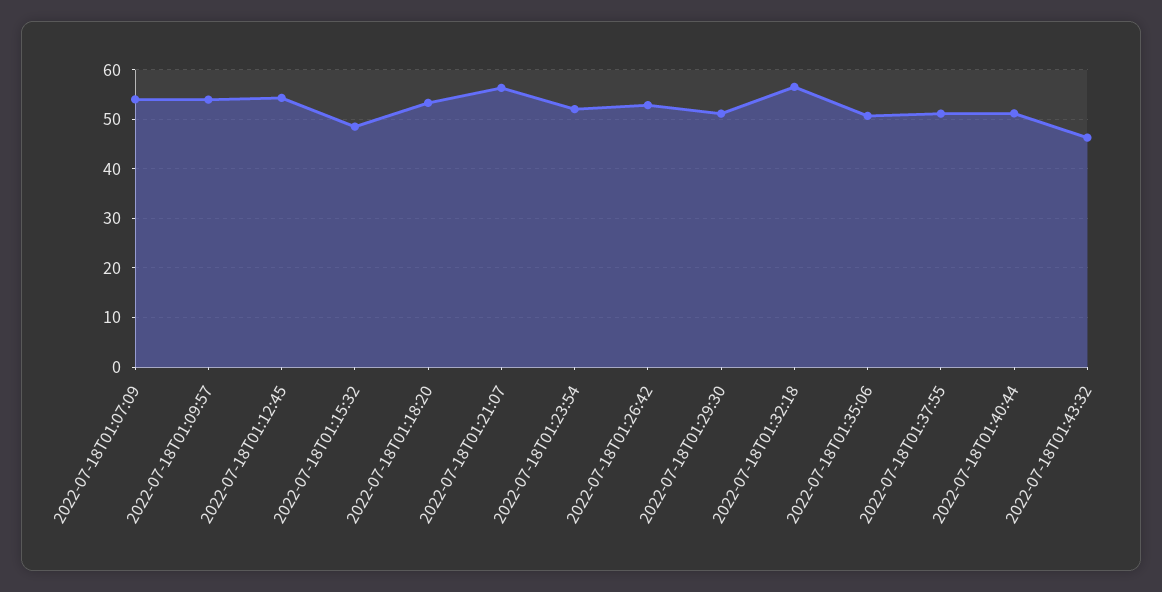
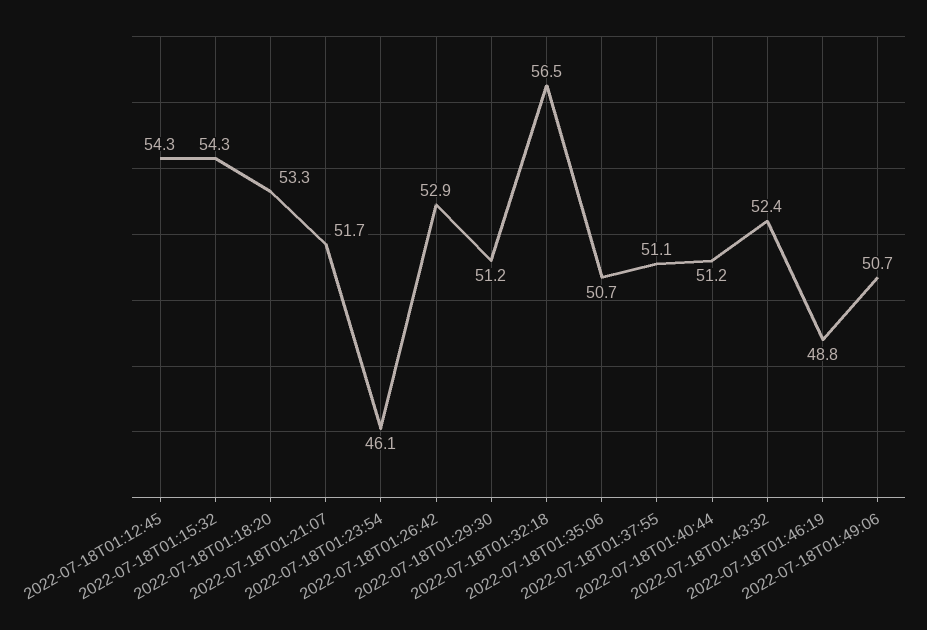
2022-07-18T01:07:09: 54 -> none
2022-07-18T01:09:57: 54 -> none
2022-07-18T01:15:32: 48 -> 54.3
2022-07-18T01:21:07: 56 -> 51.7
2022-07-18T01:23:54: 52 -> 46.1
2022-07-18T01:43:32: 46 -> 52.4
2022-07-18T01:46:19: none -> 48.8
2022-07-18T01:49:06: none -> 50.7

